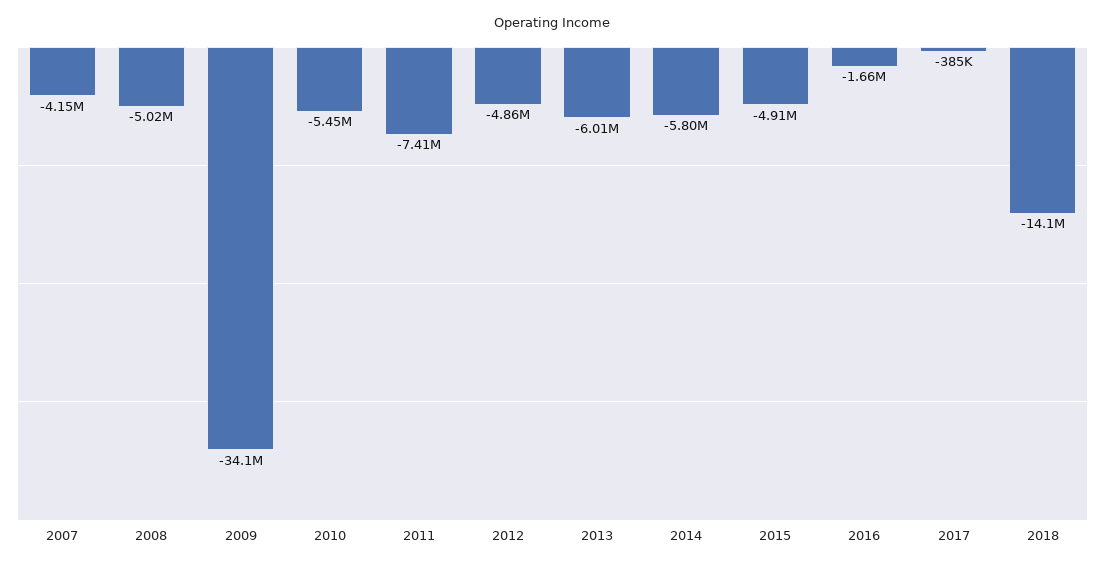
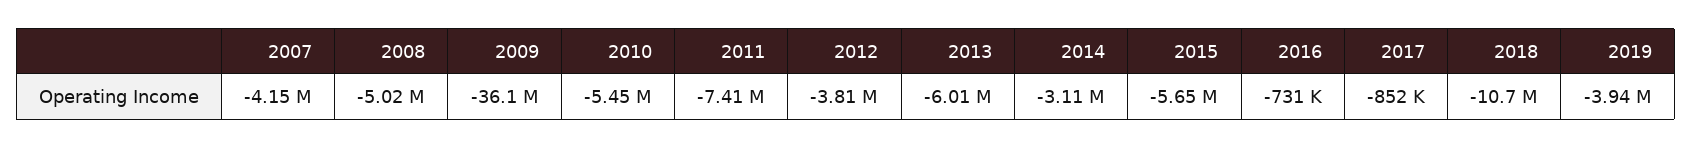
2009: -34100000 -> -36100000
2012: -4860000 -> -3810000
2014: -5800000 -> -3110000
2015: -4910000 -> -5650000
2016: -1660000 -> -731000
2017: -385000 -> -852000
2018: -14100000 -> -10700000
2019: none -> -3940000

